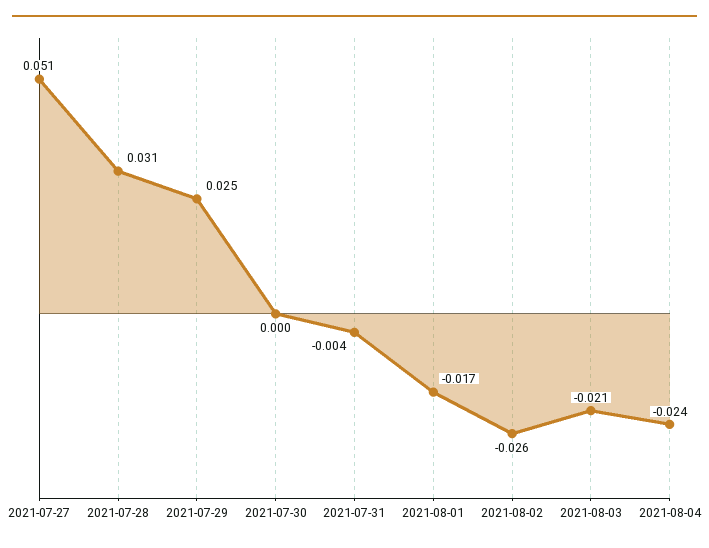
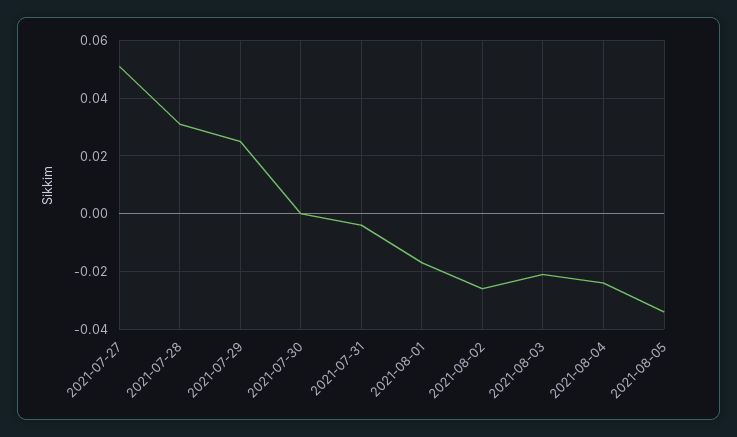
2021-08-05: none -> -0.035

